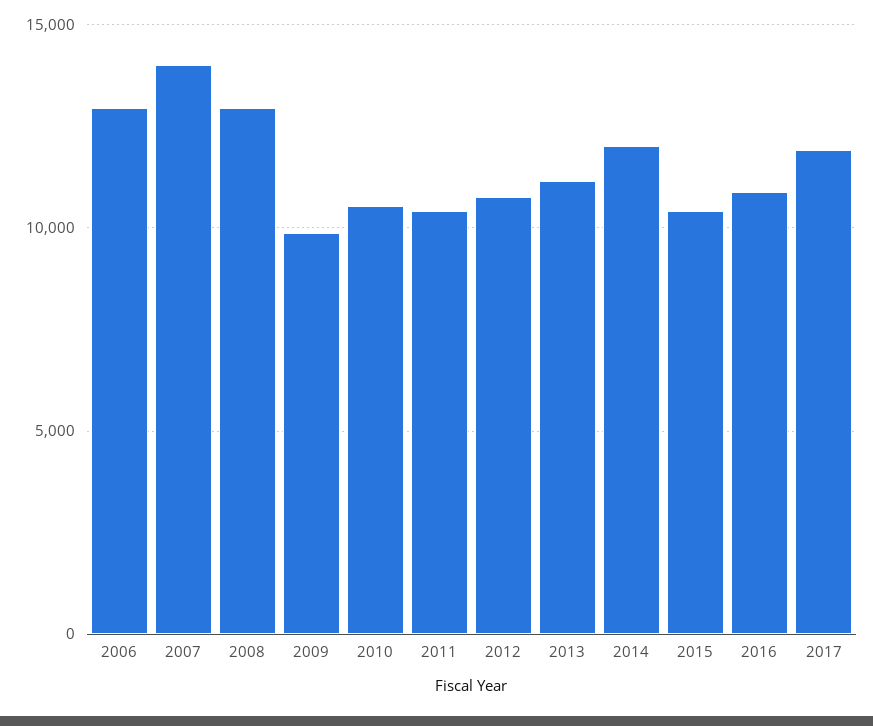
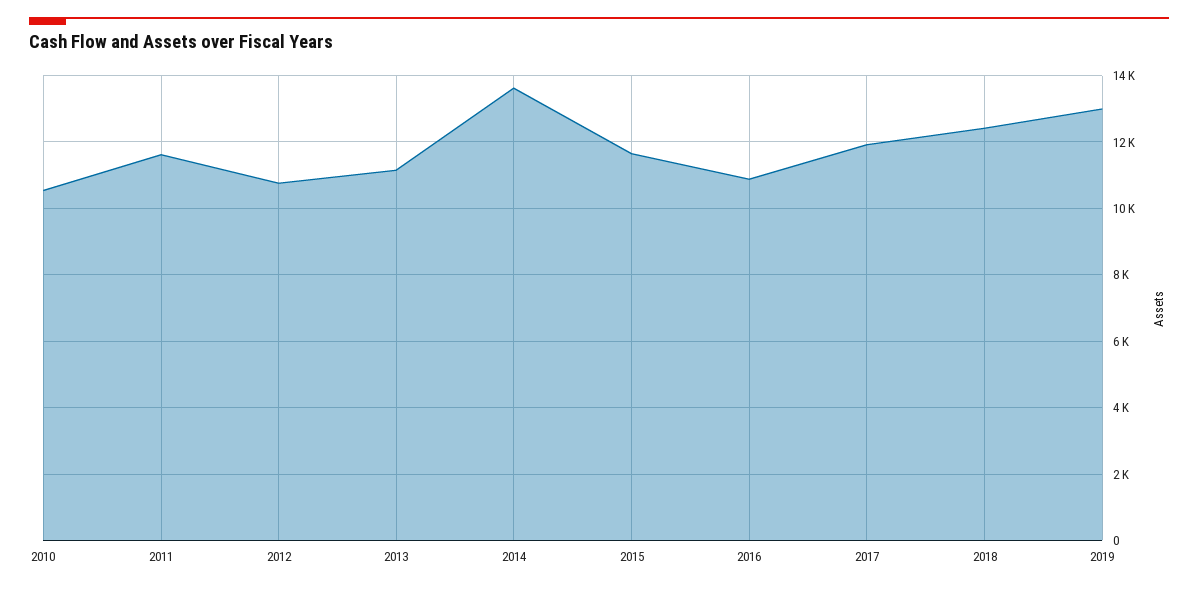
2006: 13000 -> none
2007: 14000 -> none
2008: 13000 -> none
2009: 10000 -> none
2011: 10500 -> 11600
2014: 12000 -> 13600
2015: 10500 -> 11600
2018: none -> 12400
2019: none -> 13000

